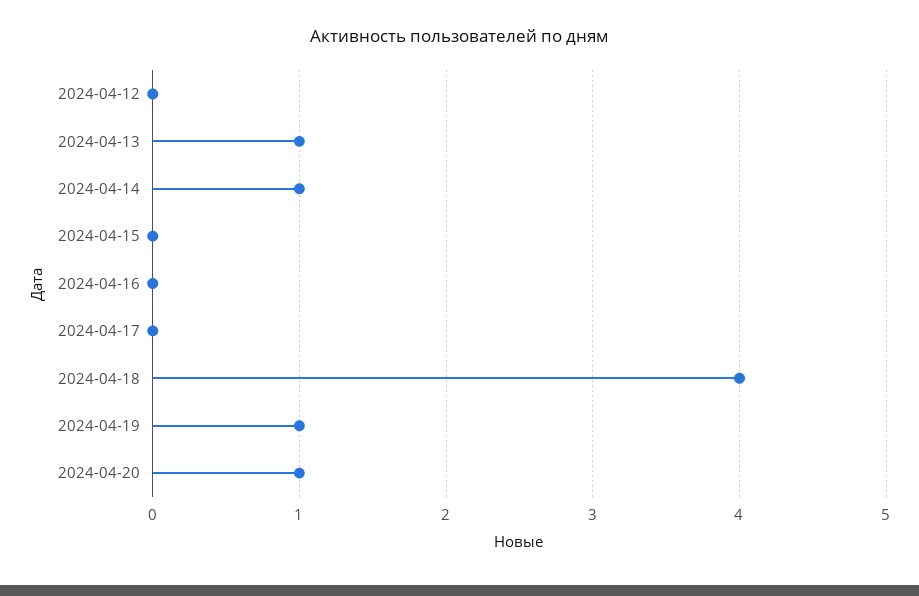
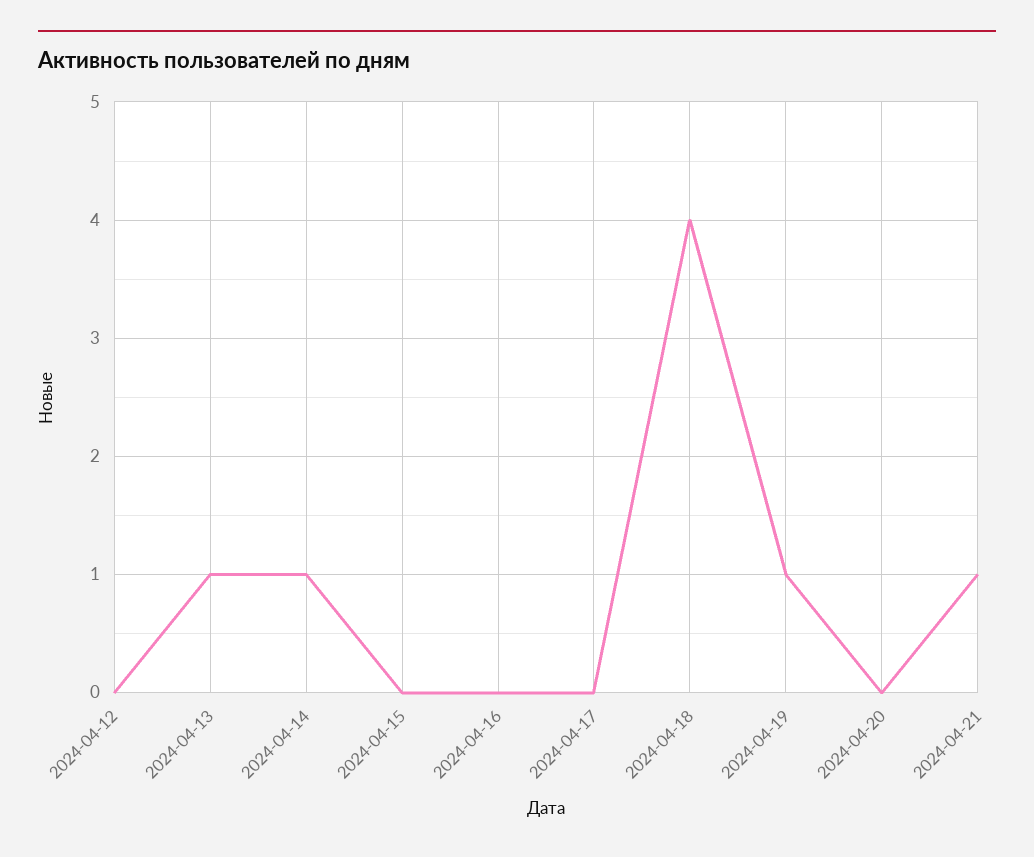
2024-04-20: 1 -> 0
2024-04-21: none -> 1

